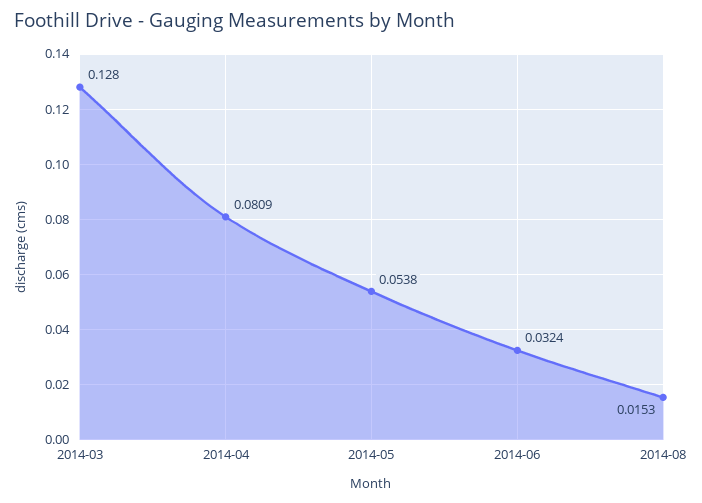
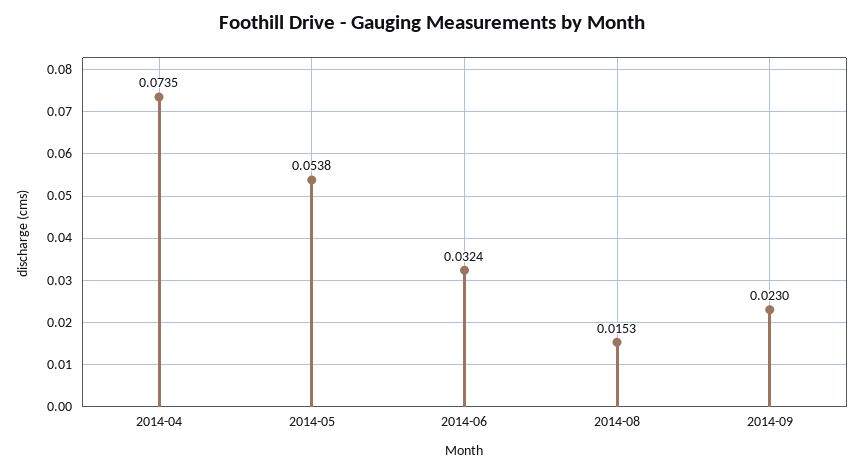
2014-03: 0.128 -> none
2014-04: 0.0809 -> 0.0735
2014-09: none -> 0.023

